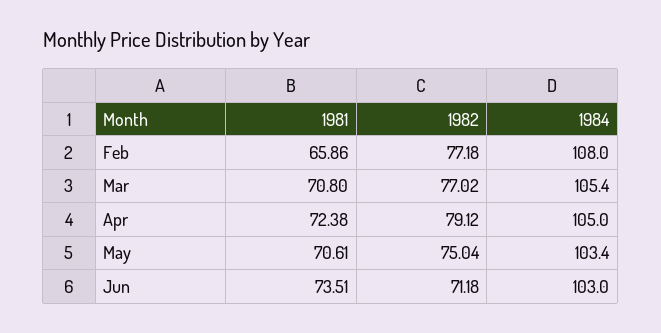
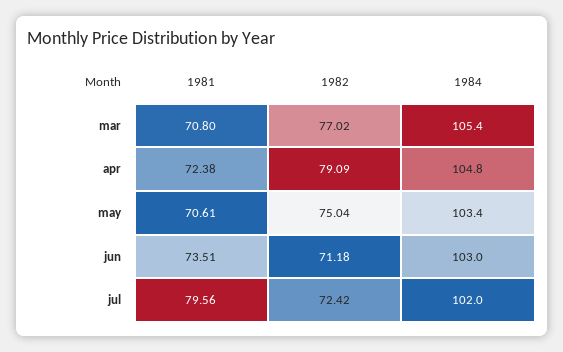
1981, Feb: 65.86 -> none
1982, Feb: 77.18 -> none
1984, Feb: 108 -> none
1982, Apr: 79.12 -> 79.09
1984, Apr: 105 -> 104.8
1981, jul: none -> 79.56
1982, jul: none -> 72.42
1984, jul: none -> 102

